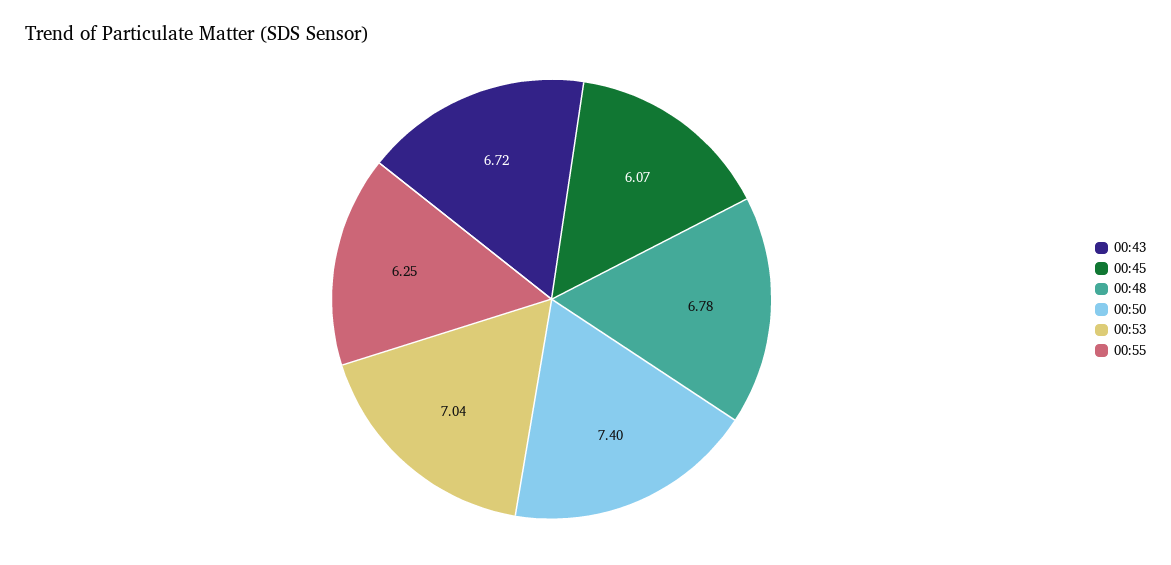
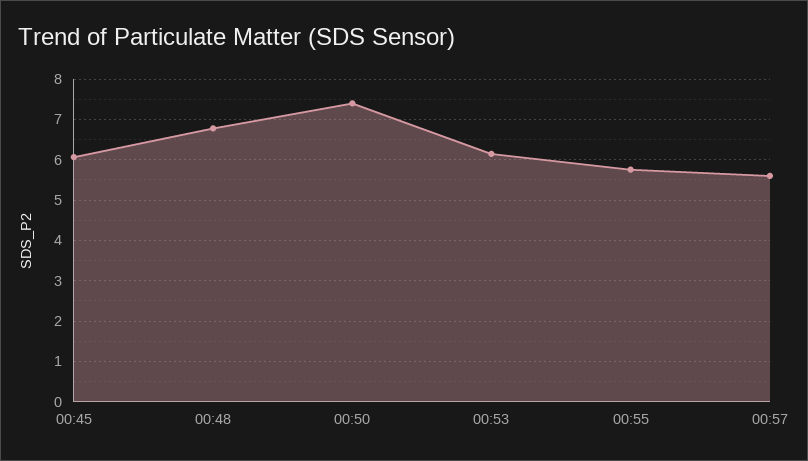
00:43: 6.72 -> none
00:53: 7.04 -> 6.2
00:55: 6.25 -> 5.8
00:57: none -> 5.6

